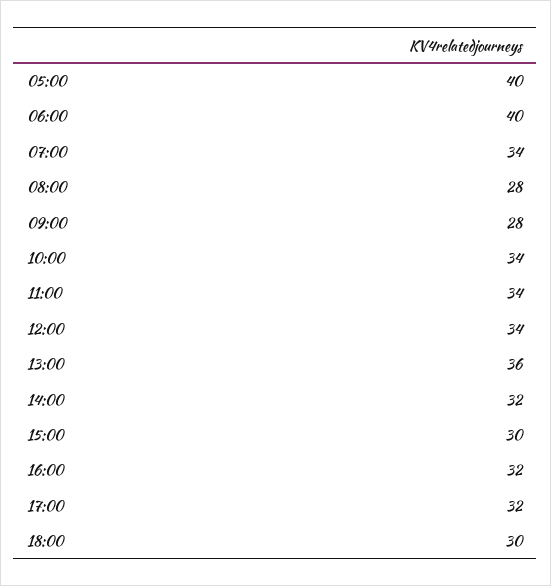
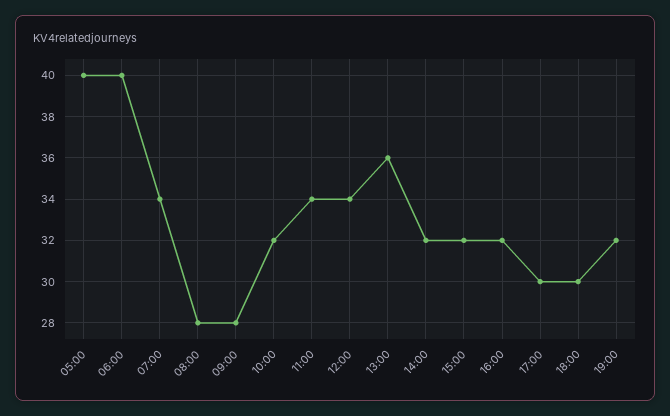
10:00: 34 -> 32
15:00: 30 -> 32
17:00: 32 -> 30
19:00: none -> 32

